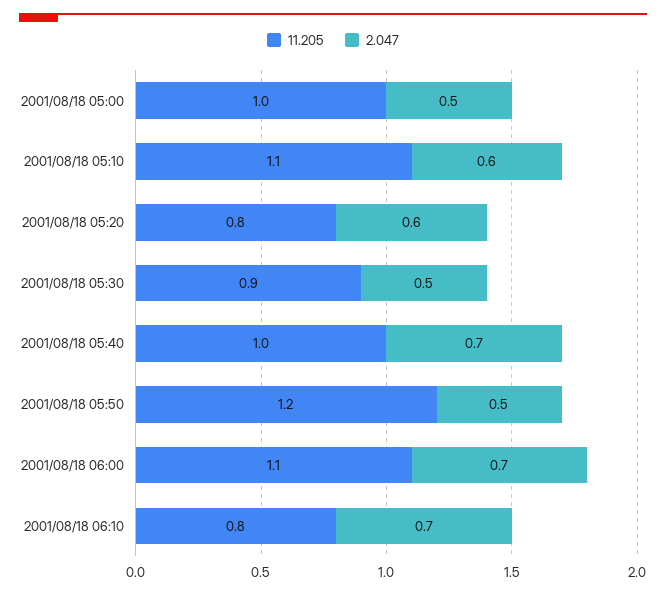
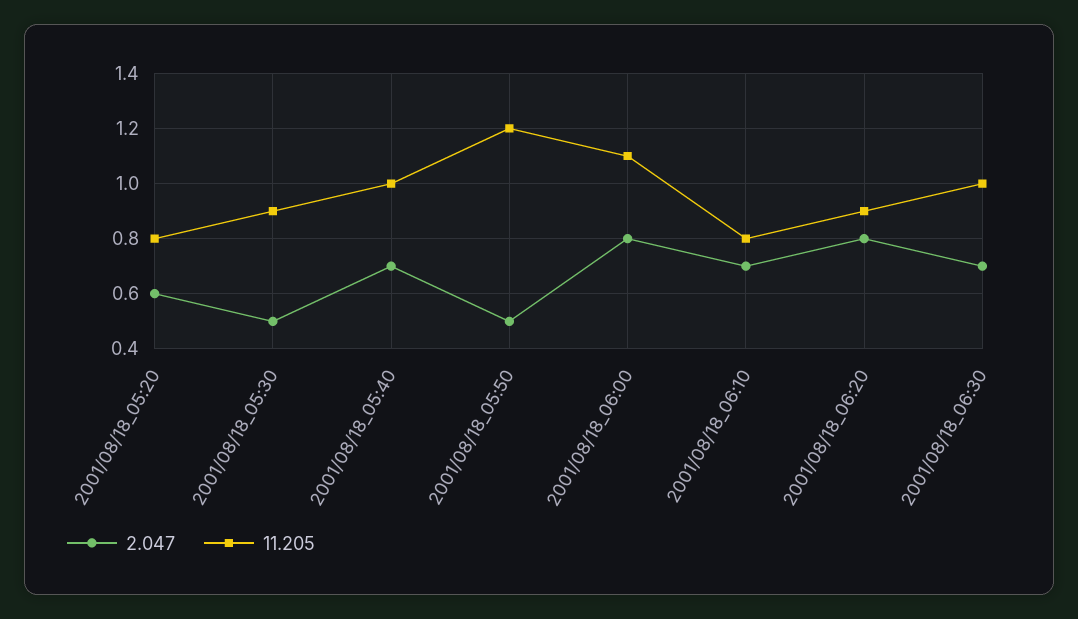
11.205, 2001/08/18 05:00: 1 -> none
2.047, 2001/08/18 05:00: 0.5 -> none
11.205, 2001/08/18 05:10: 1.1 -> none
2.047, 2001/08/18 05:10: 0.6 -> none
2.047, 2001/08/18 06:00: 0.7 -> 0.8
2.047, 2001/08/18_06:20: none -> 0.8
11.205, 2001/08/18_06:20: none -> 0.9
2.047, 2001/08/18_06:30: none -> 0.7
11.205, 2001/08/18_06:30: none -> 1

